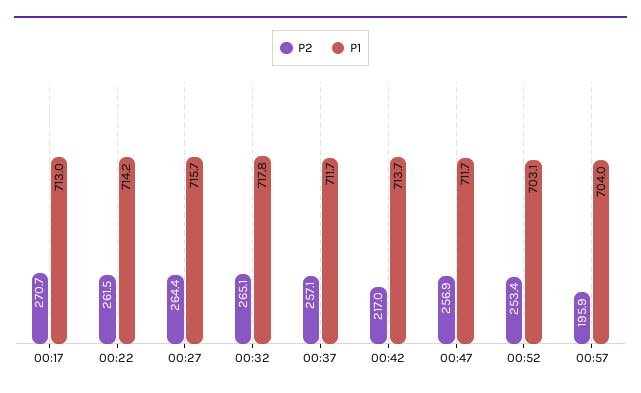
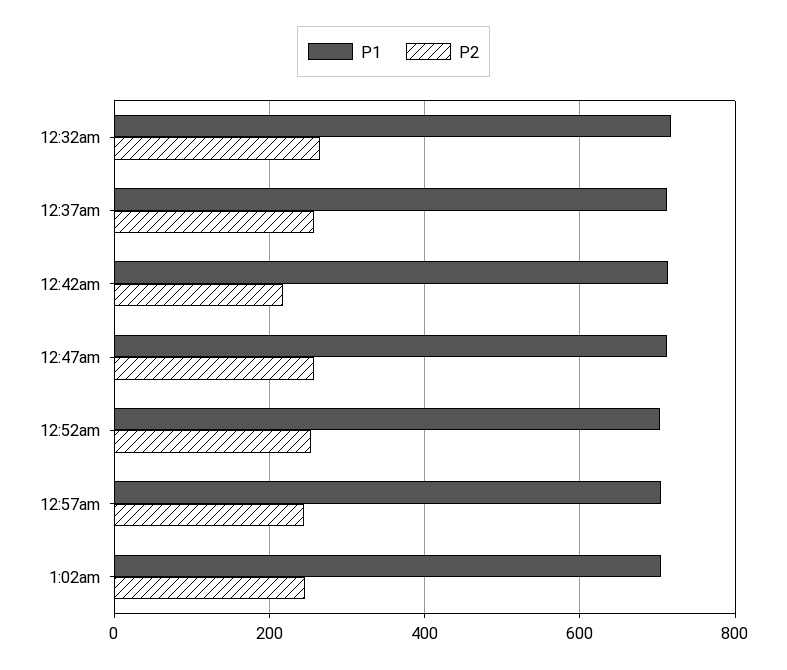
P2, 00:17: 270.7 -> none
P1, 00:17: 713 -> none
P2, 00:22: 261.5 -> none
P1, 00:22: 714.2 -> none
P2, 00:27: 264.4 -> none
P1, 00:27: 715.7 -> none
P2, 00:57: 195.9 -> 240
P1, 1:02am: none -> 700
P2, 1:02am: none -> 240

